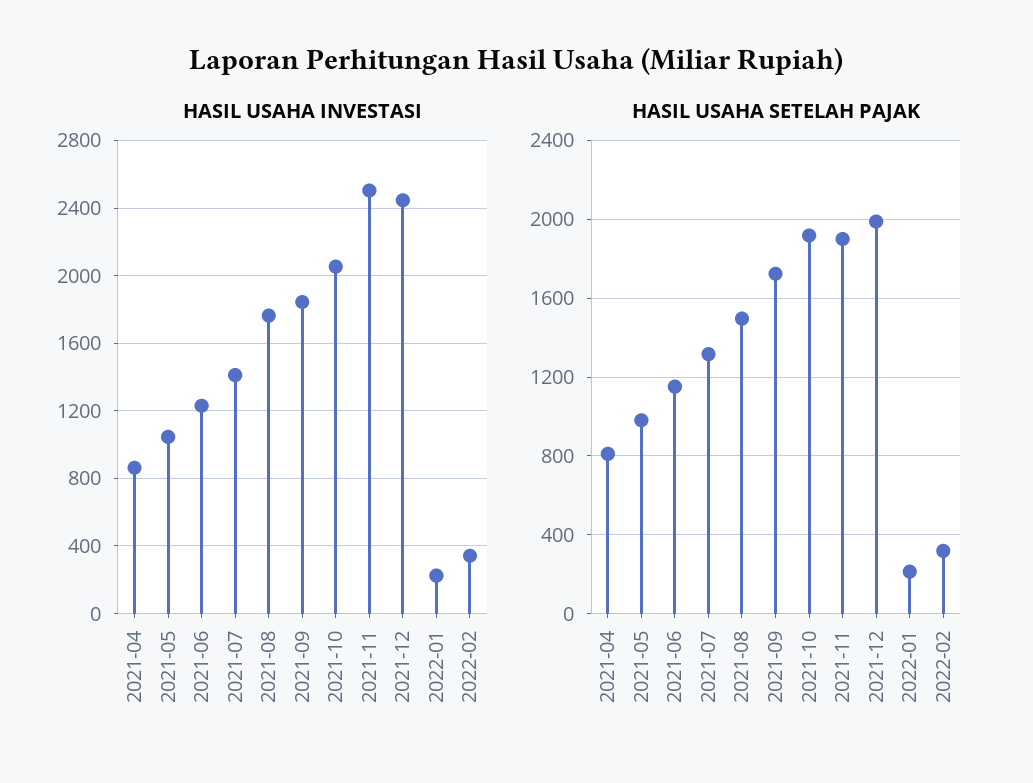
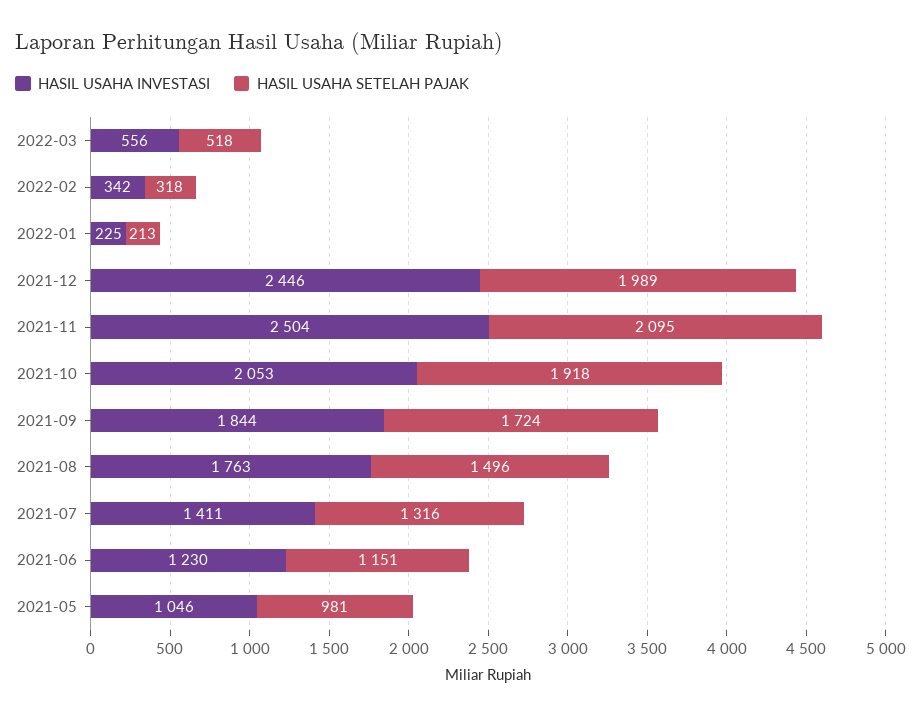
HASIL USAHA INVESTASI, 2021-04: 850 -> none
HASIL USAHA SETELAH PAJAK, 2021-04: 800 -> none
HASIL USAHA SETELAH PAJAK, 2021-11: 1900 -> 2095
HASIL USAHA INVESTASI, 2022-03: none -> 556
HASIL USAHA SETELAH PAJAK, 2022-03: none -> 518

